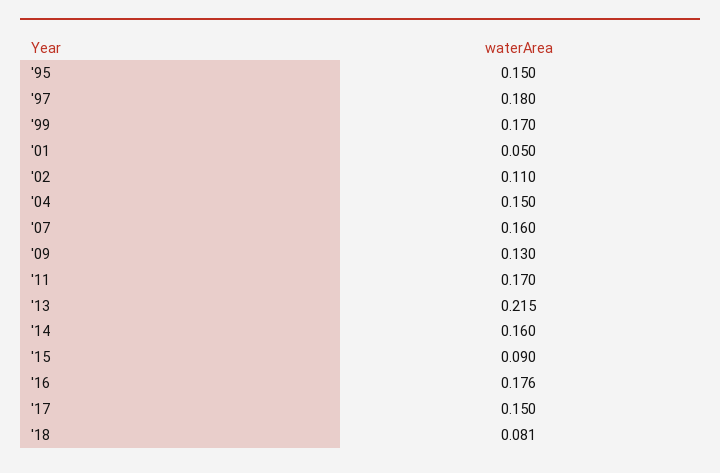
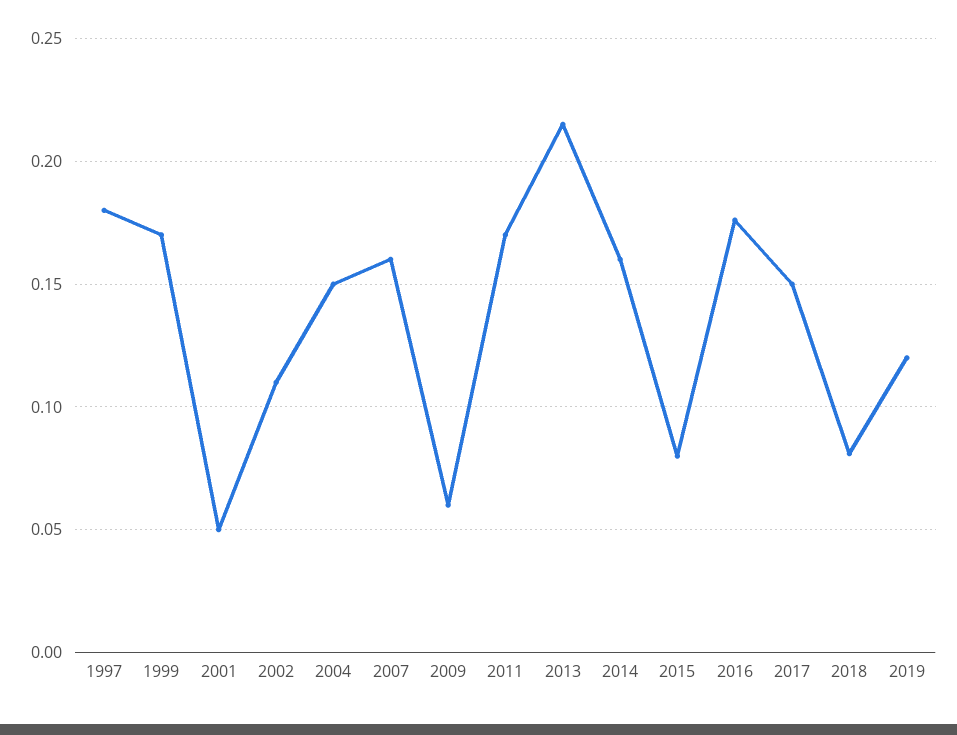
'95: 0.15 -> none
'09: 0.13 -> 0.06
'15: 0.09 -> 0.08
2019: none -> 0.12

